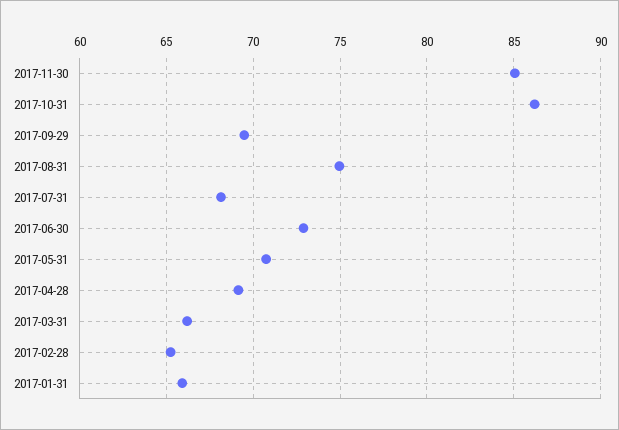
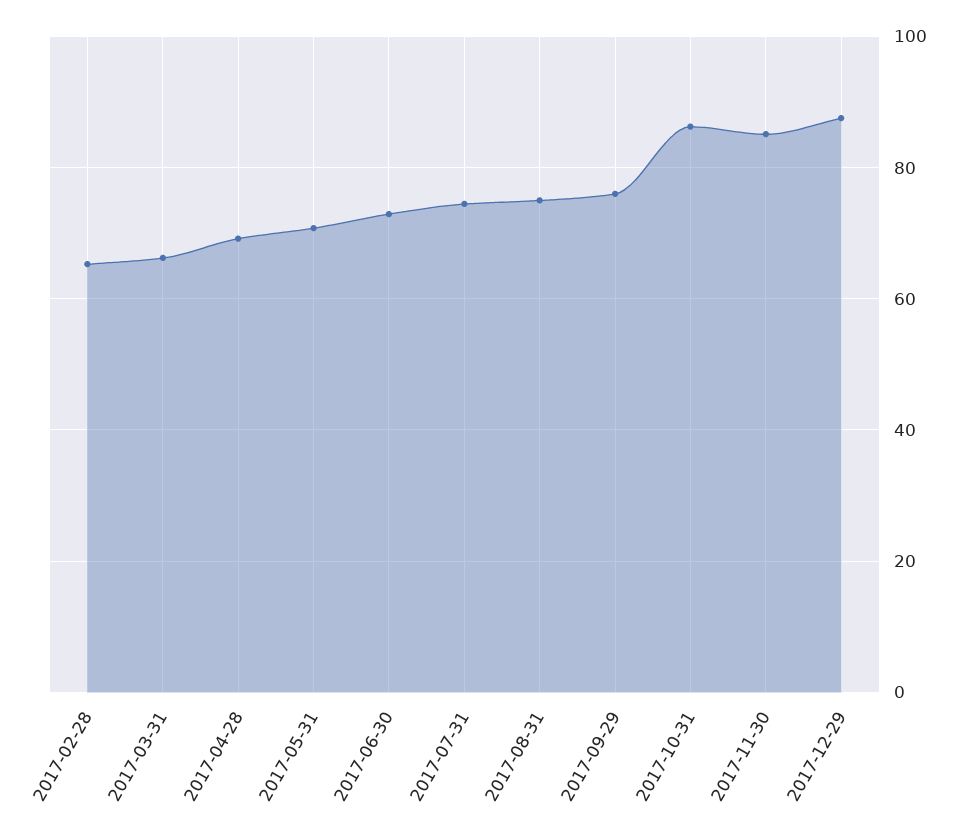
2017-09-29: 69.5 -> 76
2017-07-31: 68 -> 74
2017-01-31: 66 -> none
2017-12-29: none -> 88

